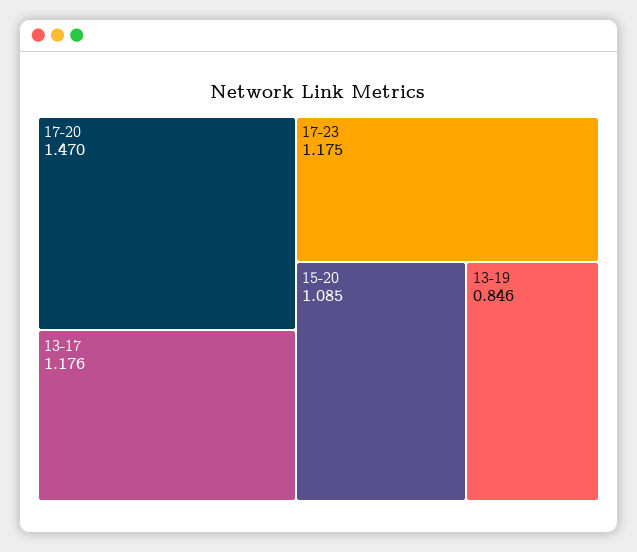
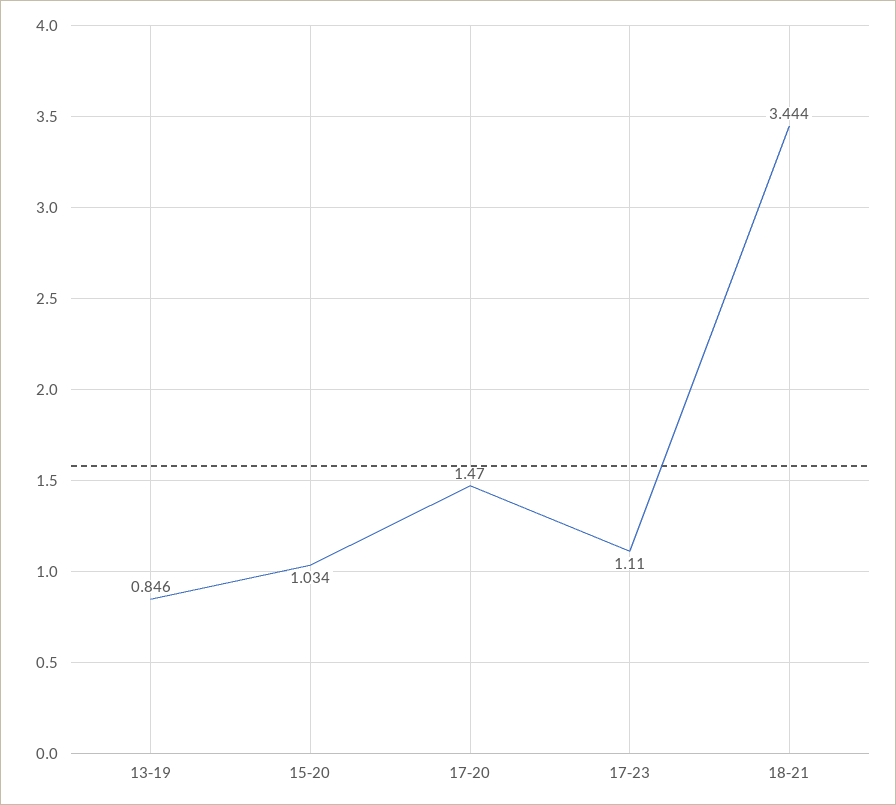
13-17: 1.176 -> none
17-23: 1.175 -> 1.11
15-20: 1.085 -> 1.034
18-21: none -> 3.444

